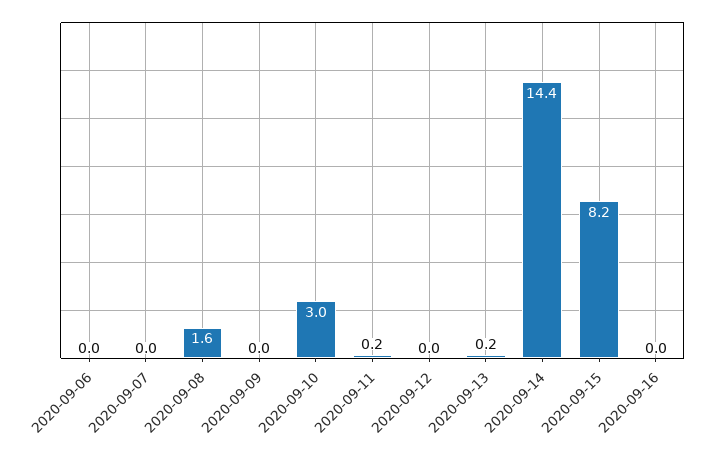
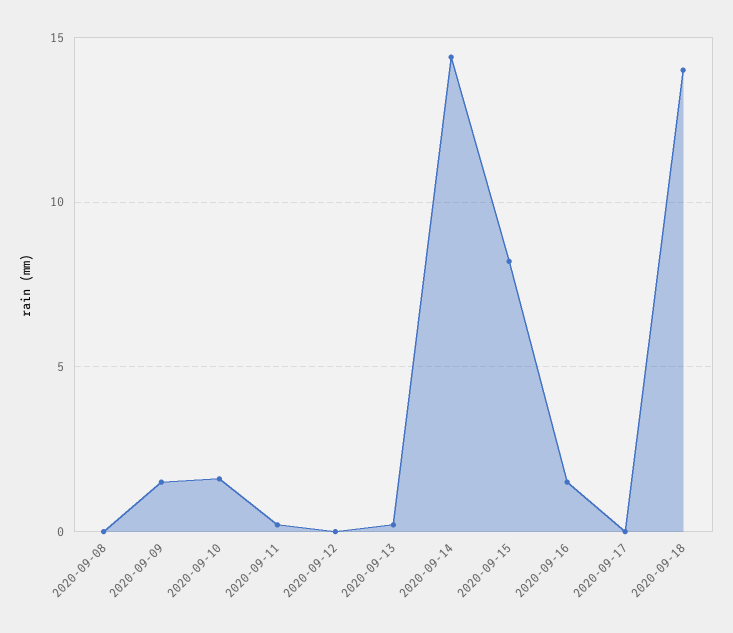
2020-09-06: 0 -> none
2020-09-07: 0 -> none
2020-09-08: 1.6 -> 0
2020-09-09: 0 -> 1.5
2020-09-10: 3 -> 1.5
2020-09-16: 0 -> 1.5
2020-09-17: none -> 0
2020-09-18: none -> 14

